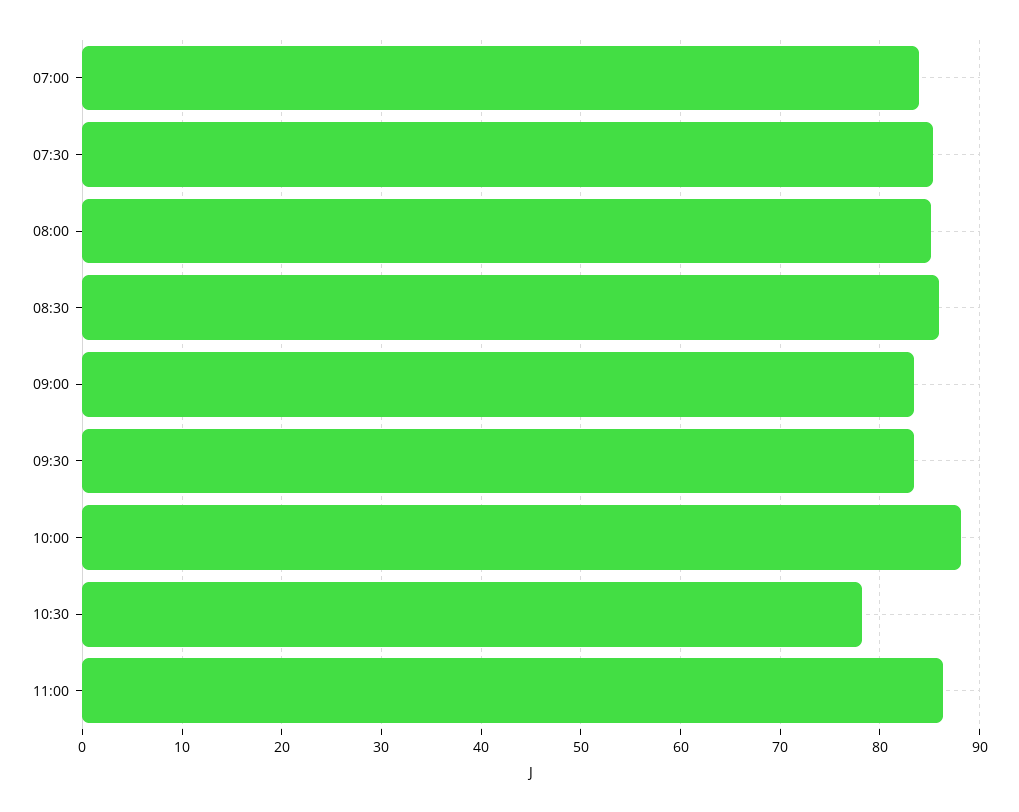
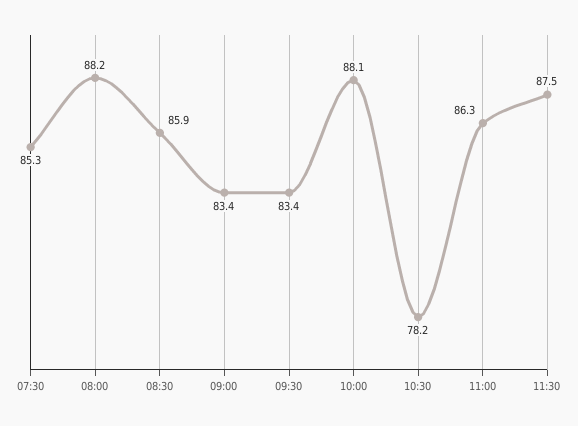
07:00: 84 -> none
08:00: 85 -> 88.2
11:30: none -> 87.5

